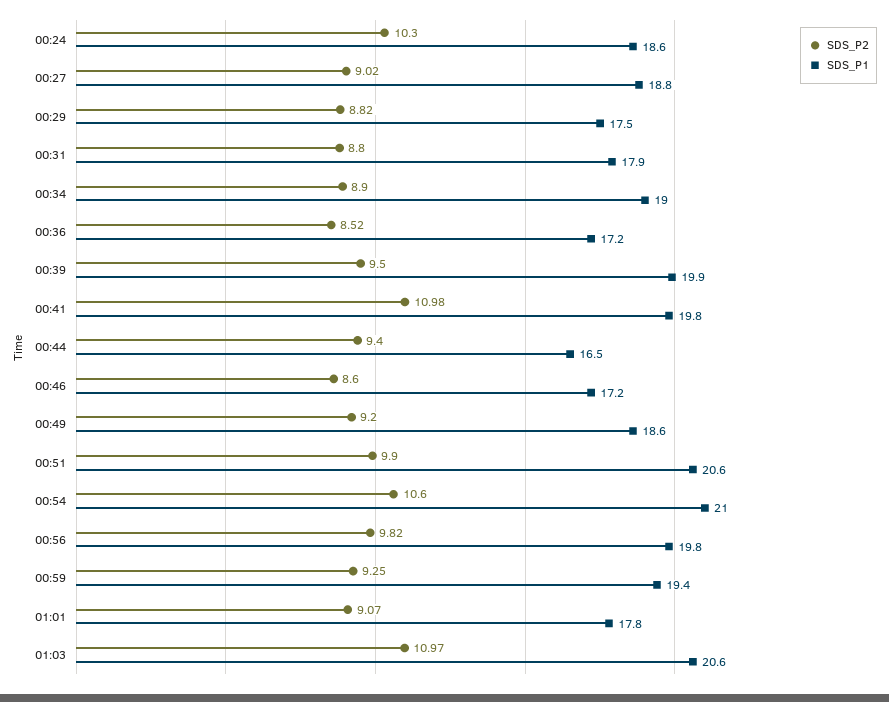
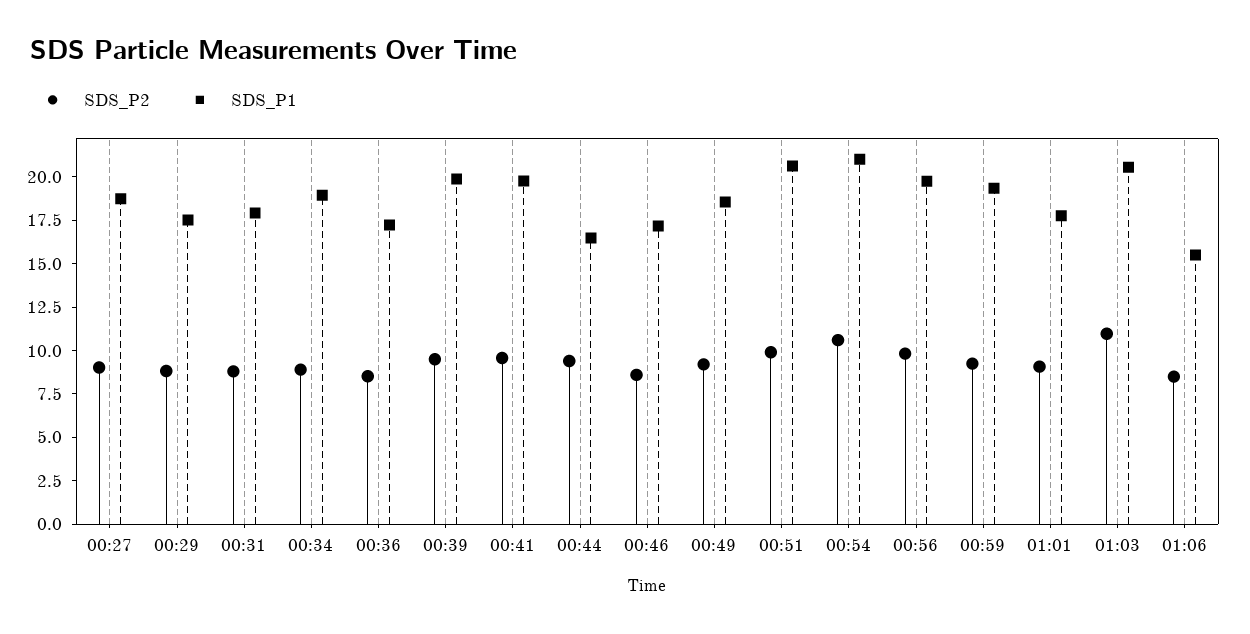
SDS_P2, 00:24: 10.3 -> none
SDS_P1, 00:24: 18.6 -> none
SDS_P2, 00:41: 10.98 -> 9.5
SDS_P2, 01:06: none -> 8.5
SDS_P1, 01:06: none -> 15.5

